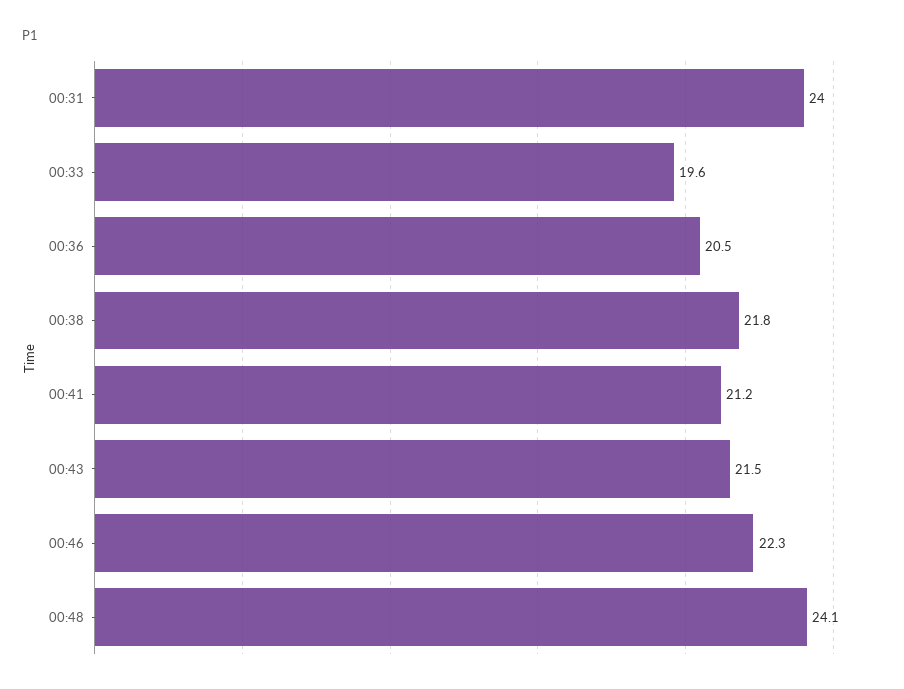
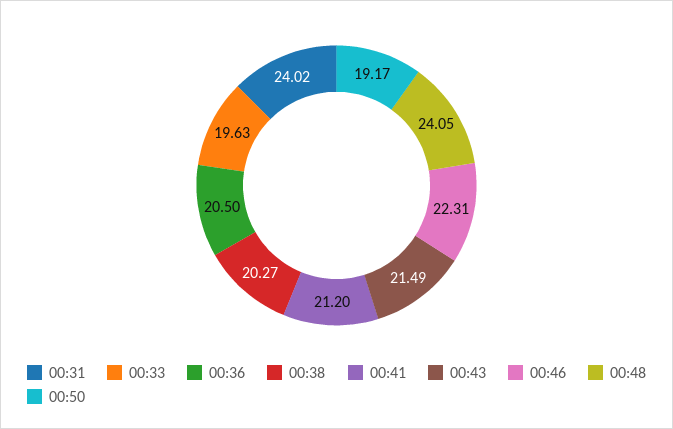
00:38: 21.8 -> 20.27
00:50: none -> 19.17

